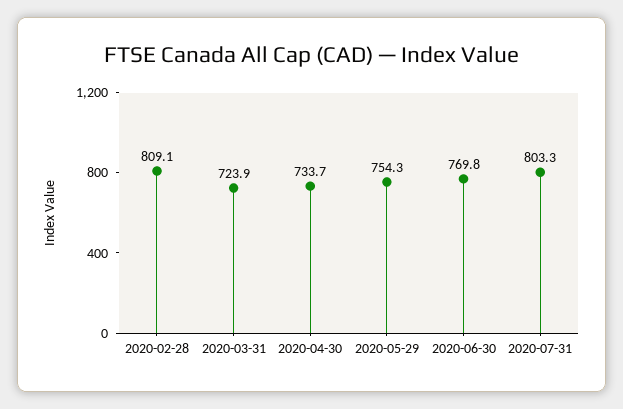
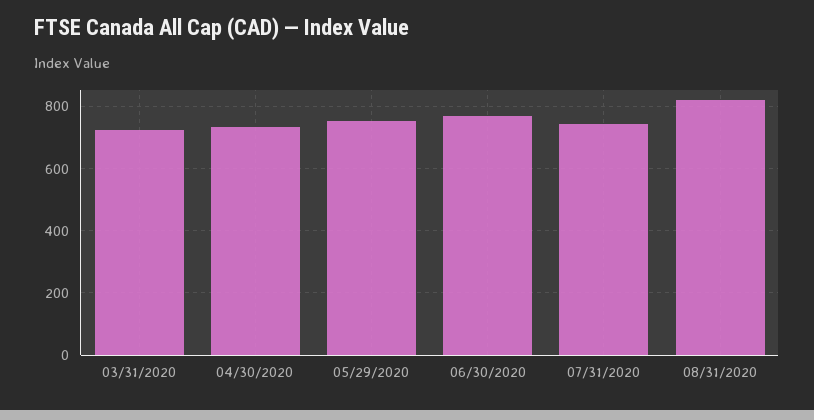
2020-02-28: 809.1 -> none
2020-07-31: 803.3 -> 740
08/31/2020: none -> 820

